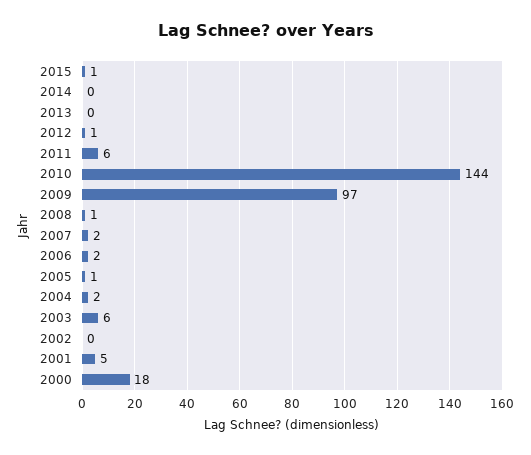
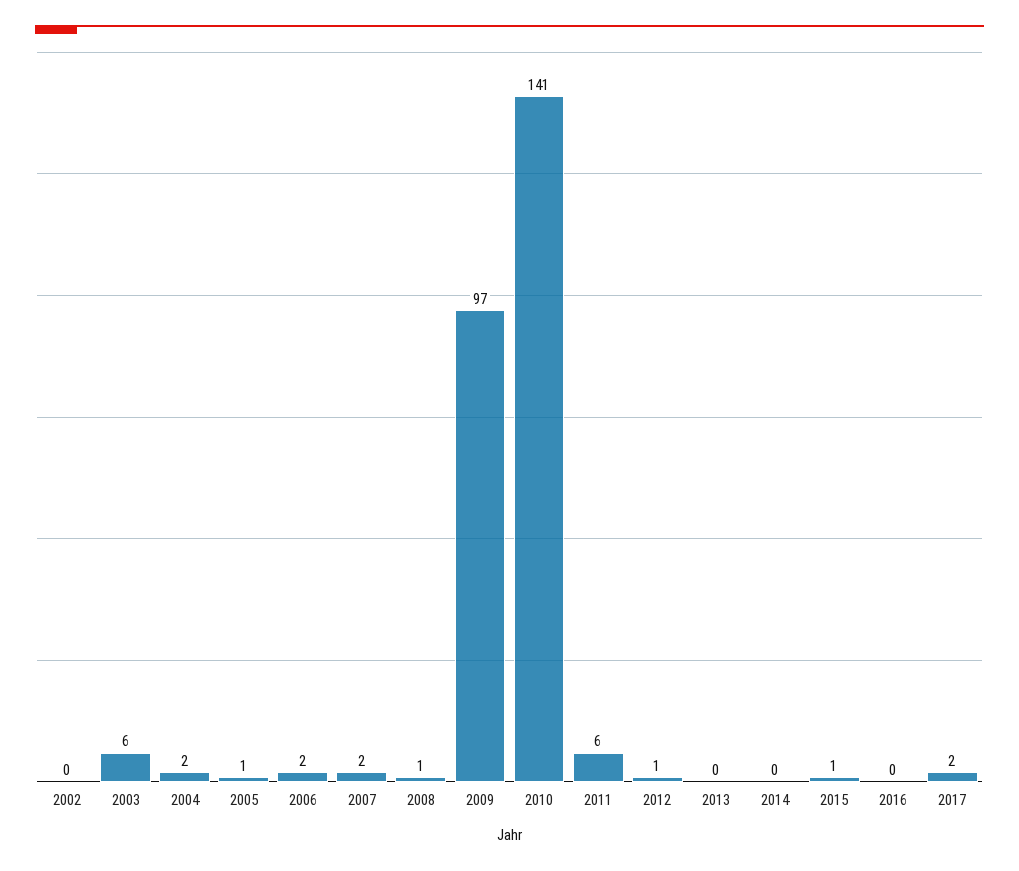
2010: 144 -> 141
2001: 5 -> none
2000: 18 -> none
2016: none -> 0
2017: none -> 2

